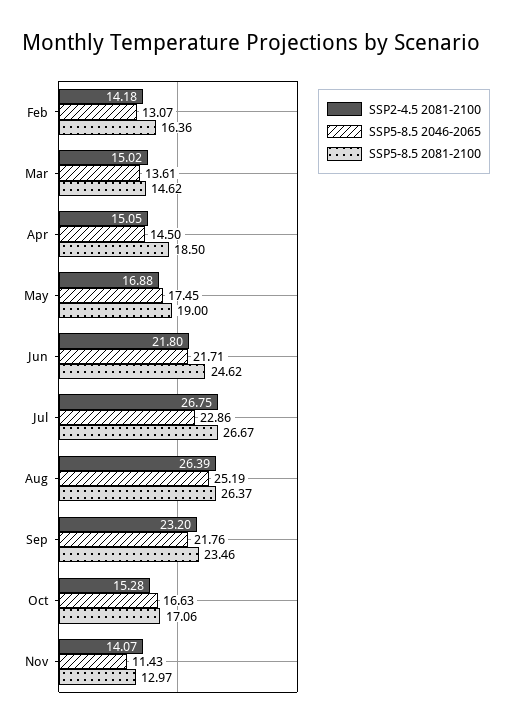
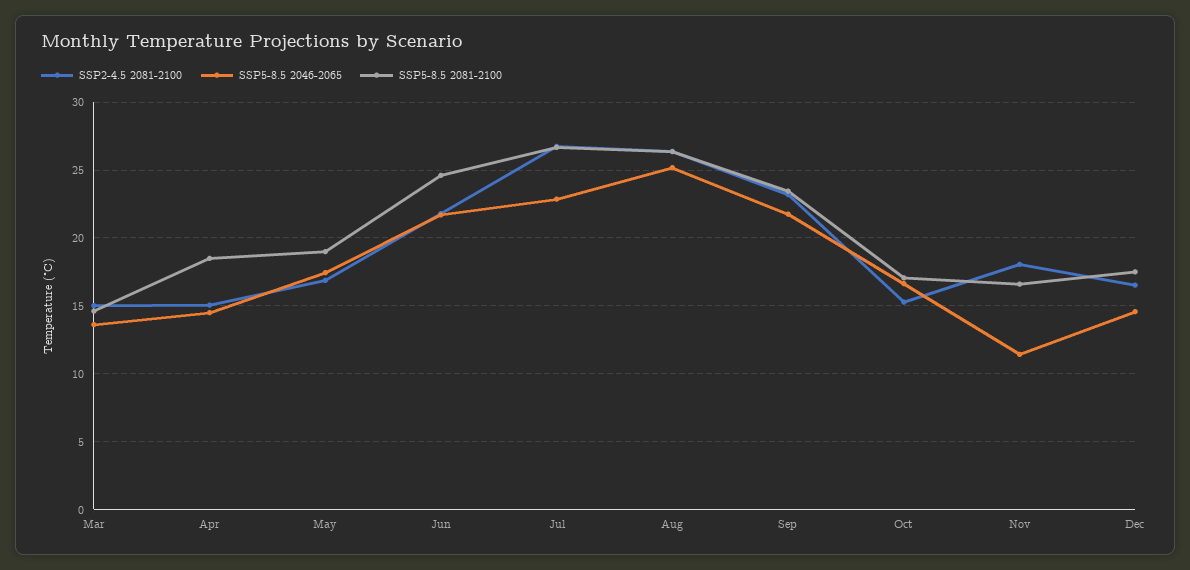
SSP2-4.5 2081-2100, Feb: 14.18 -> none
SSP5-8.5 2046-2065, Feb: 13.07 -> none
SSP5-8.5 2081-2100, Feb: 16.36 -> none
SSP2-4.5 2081-2100, Nov: 14.07 -> 18
SSP5-8.5 2081-2100, Nov: 12.97 -> 16.5
SSP2-4.5 2081-2100, Dec: none -> 16.5
SSP5-8.5 2046-2065, Dec: none -> 14.5
SSP5-8.5 2081-2100, Dec: none -> 17.5

